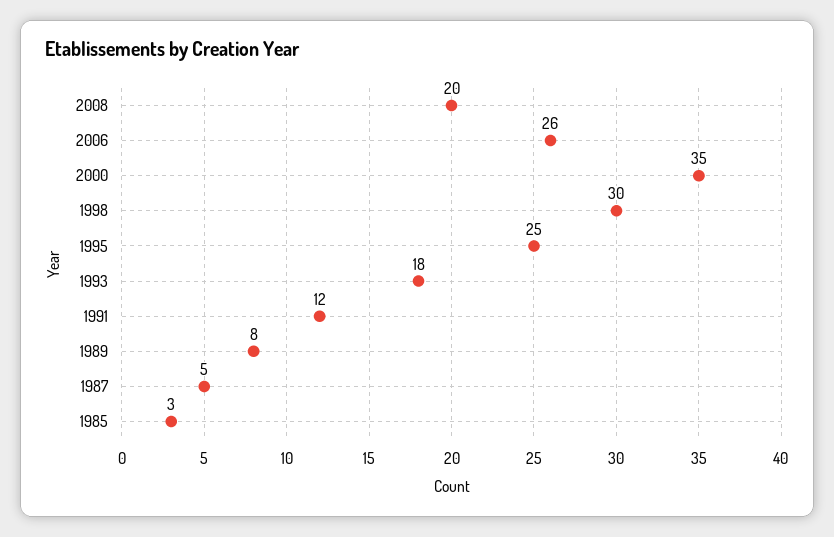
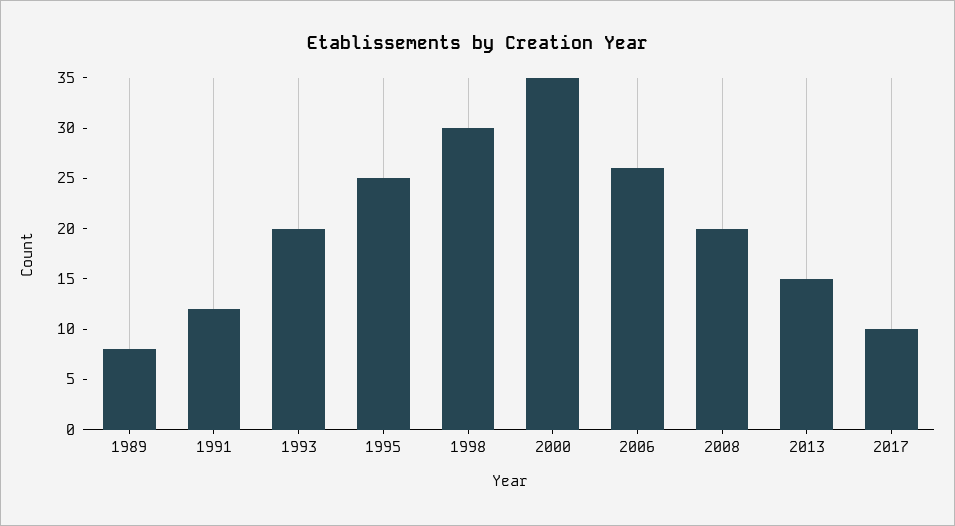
1993: 18 -> 20
1987: 5 -> none
1985: 3 -> none
2013: none -> 15
2017: none -> 10

